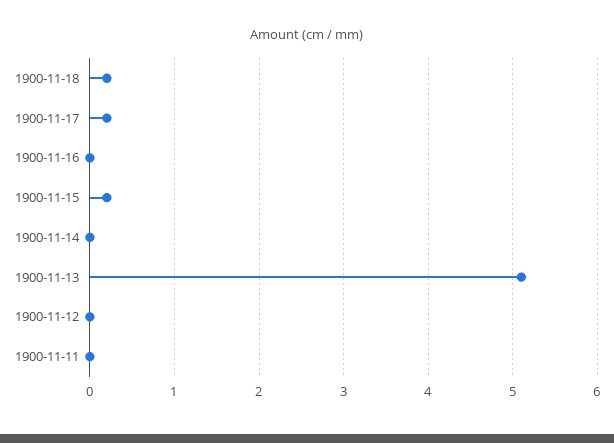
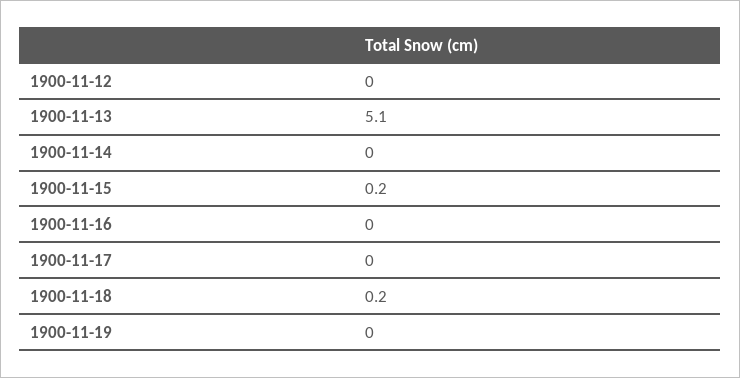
1900-11-17: 0.2 -> 0
1900-11-11: 0 -> none
1900-11-19: none -> 0

